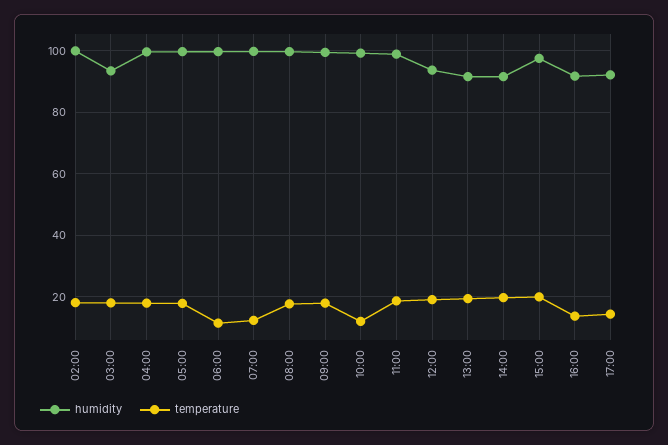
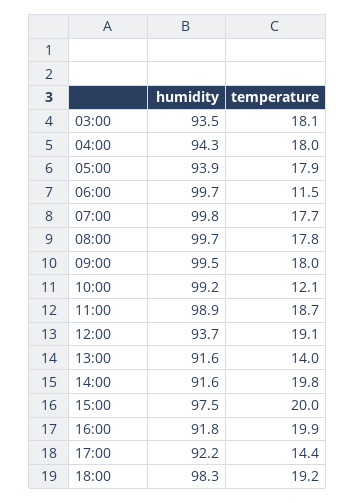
humidity, 02:00: 100 -> none
temperature, 02:00: 18 -> none
humidity, 04:00: 100 -> 94.3
humidity, 05:00: 100 -> 93.9
temperature, 07:00: 12 -> 17.7
temperature, 13:00: 20 -> 14
temperature, 16:00: 14 -> 19.9
humidity, 18:00: none -> 98.3
temperature, 18:00: none -> 19.2

